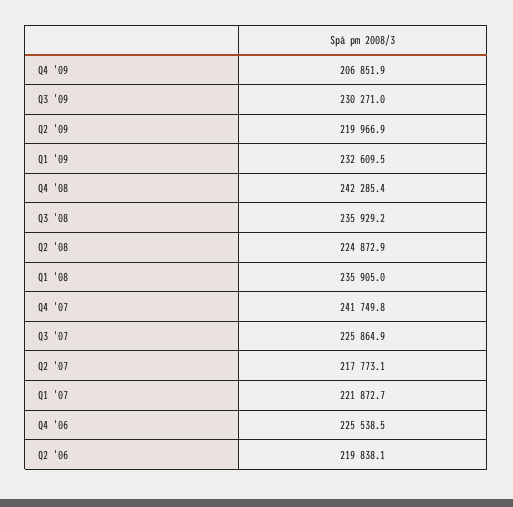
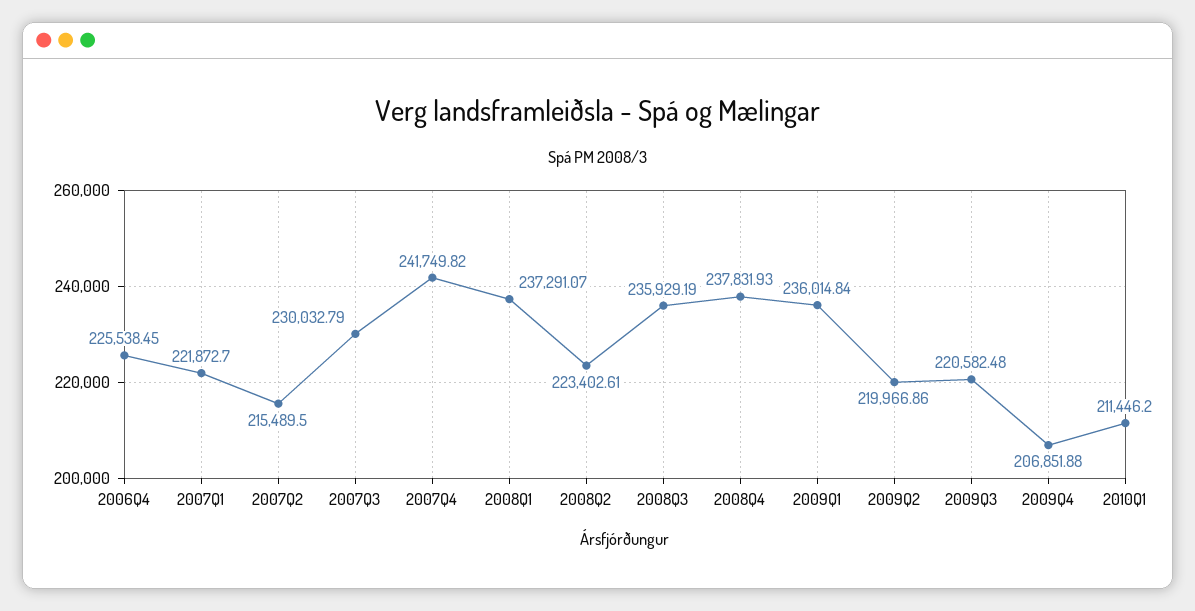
Q3 '09: 230271 -> 220582.48
Q1 '09: 232609.5 -> 236014.84
Q4 '08: 242285.4 -> 237831.93
Q2 '08: 224872.9 -> 223402.61
Q1 '08: 235905 -> 237291.07
Q3 '07: 225864.9 -> 230032.79
Q2 '07: 217773.1 -> 215489.5
Q2 '06: 219838.1 -> none
2010Q1: none -> 211446.2

